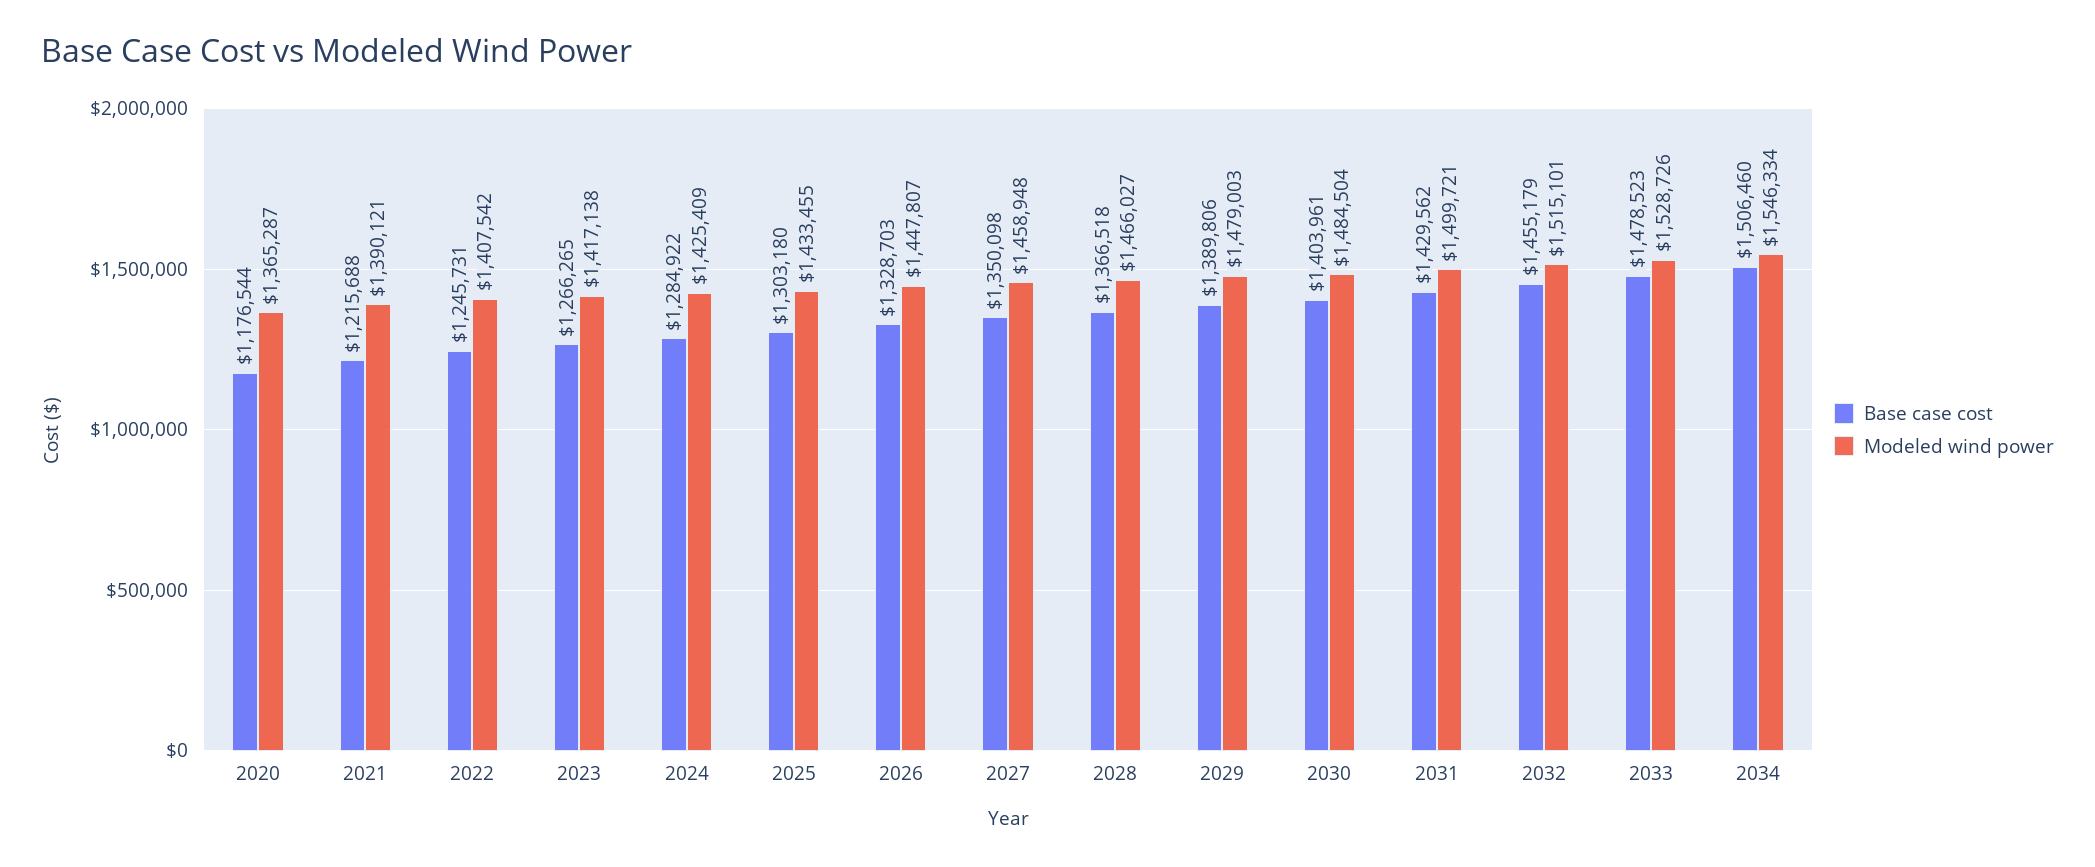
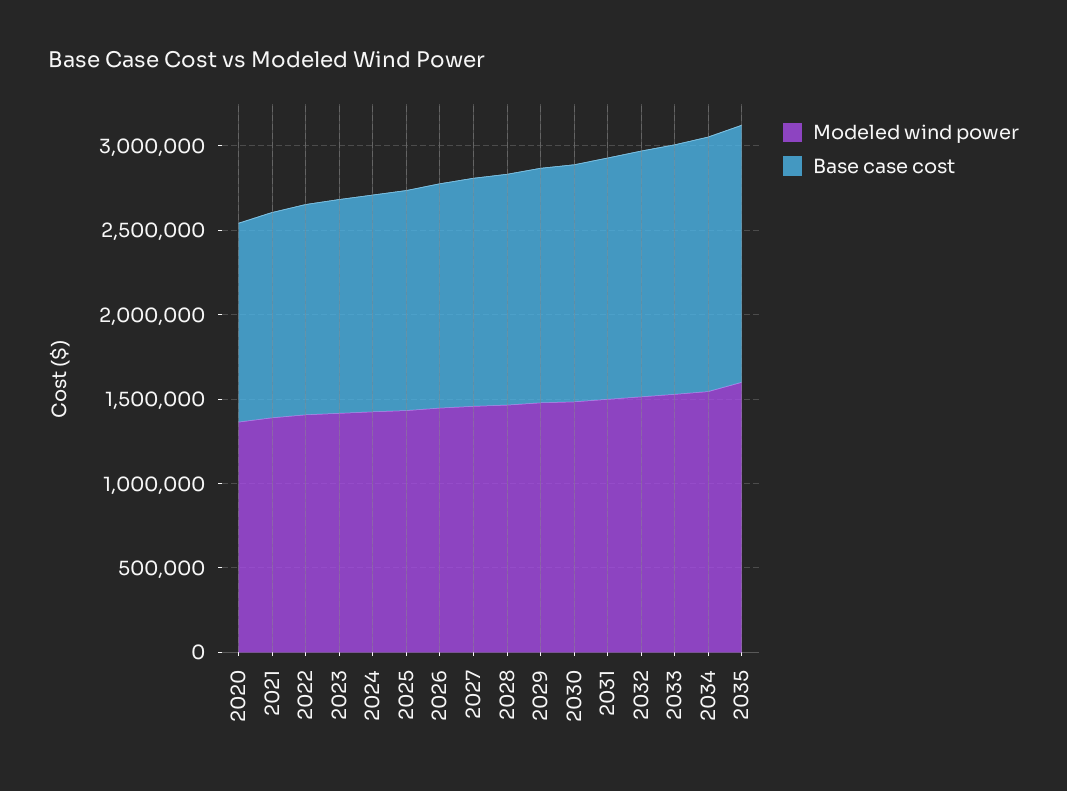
Modeled wind power, 2035: none -> 1600000
Base case cost, 2035: none -> 1500000

